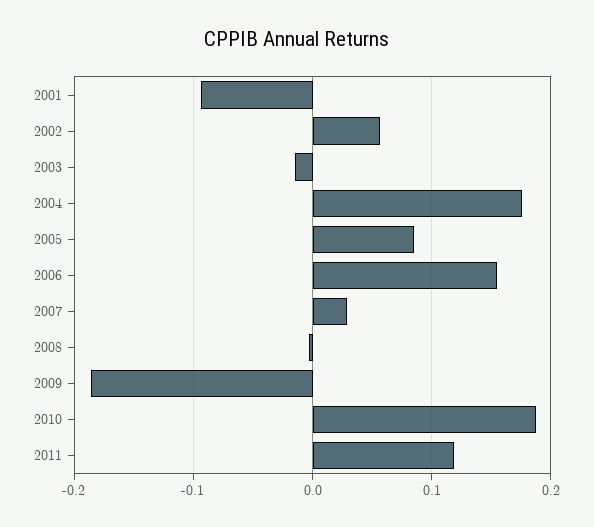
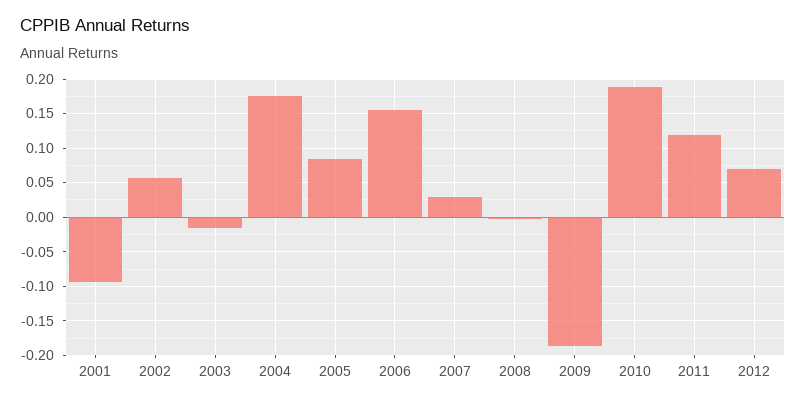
2012: none -> 0.07

